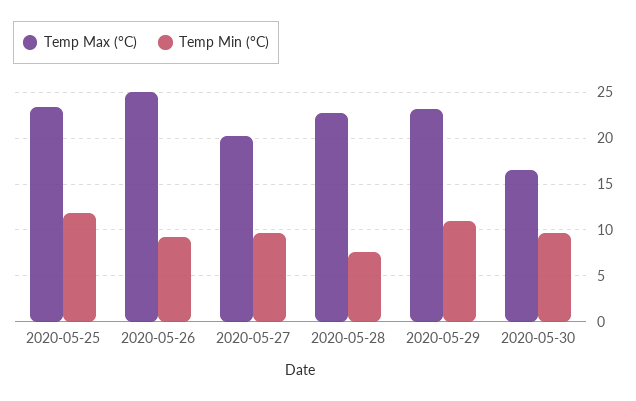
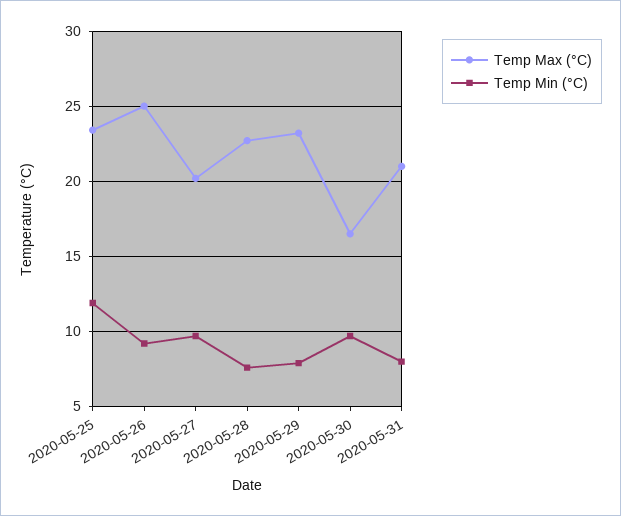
Temp Min (°C), 2020-05-29: 11 -> 8
Temp Max (°C), 2020-05-31: none -> 21
Temp Min (°C), 2020-05-31: none -> 8

